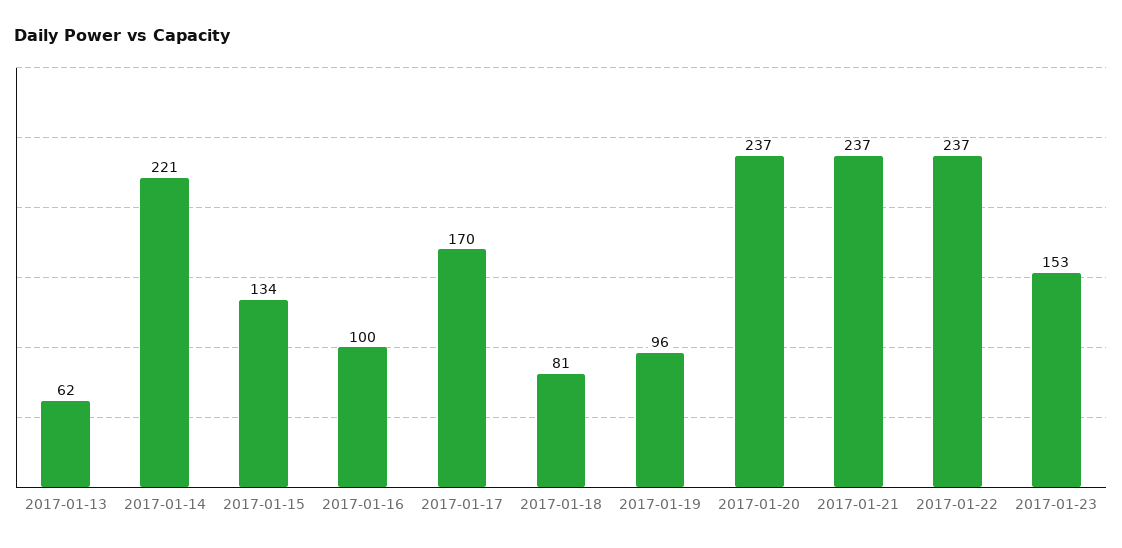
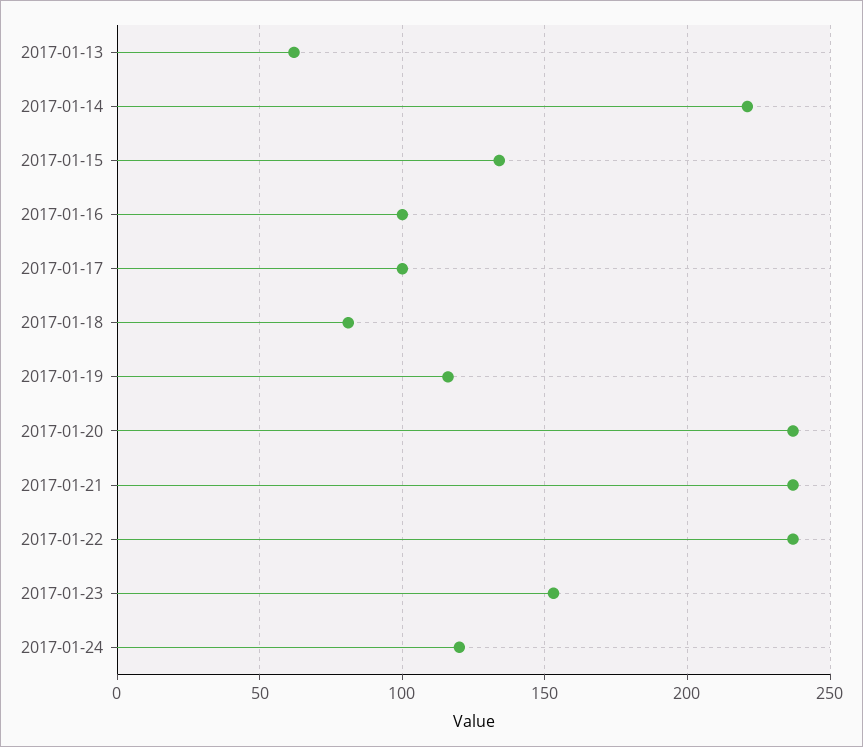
2017-01-17: 170 -> 100
2017-01-19: 96 -> 115
2017-01-24: none -> 120

